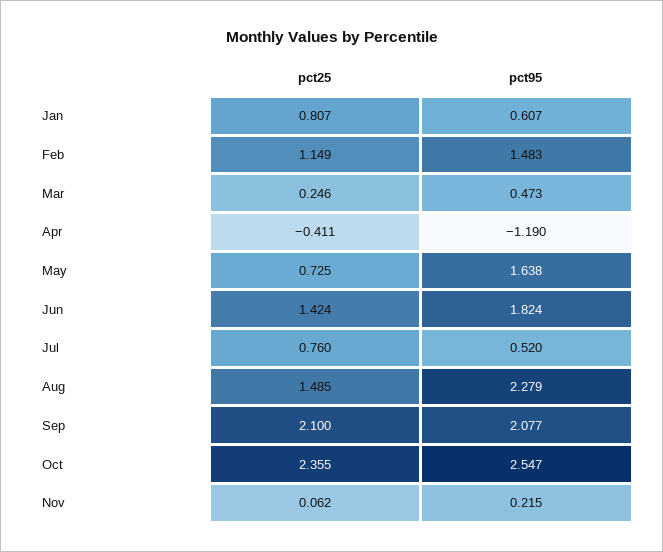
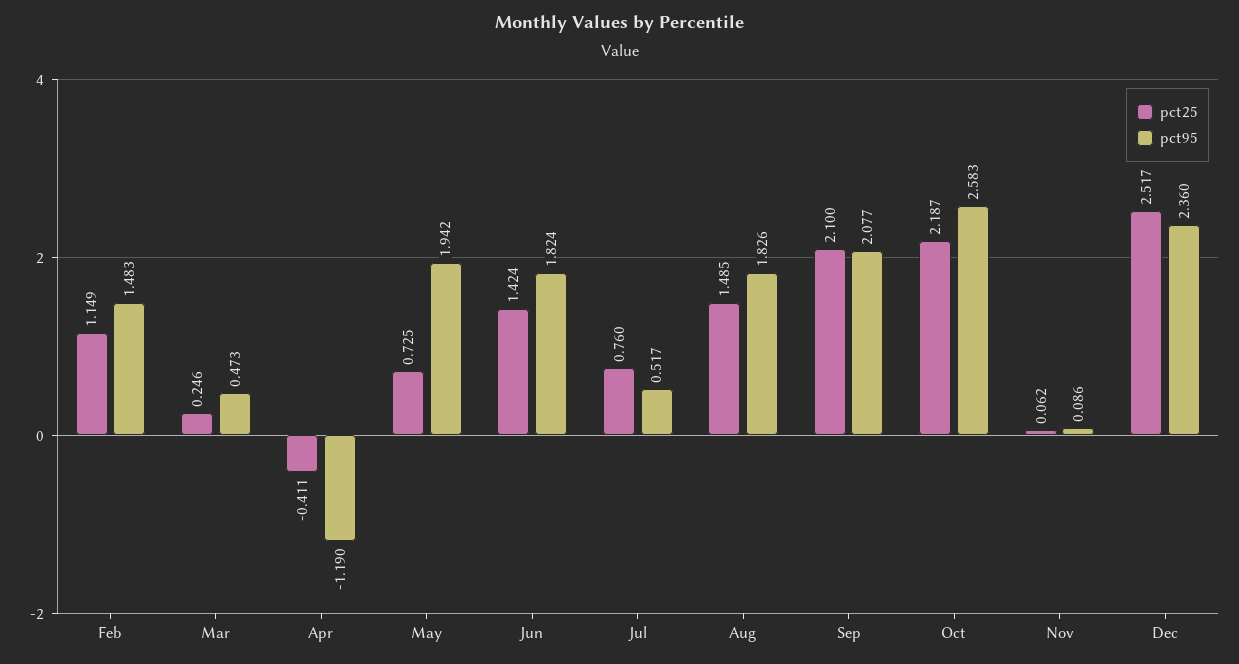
pct25, Jan: 0.807 -> none
pct95, Jan: 0.607 -> none
pct95, May: 1.638 -> 1.942
pct95, Jul: 0.52 -> 0.517
pct95, Aug: 2.279 -> 1.826
pct25, Oct: 2.355 -> 2.187
pct95, Oct: 2.547 -> 2.583
pct95, Nov: 0.215 -> 0.086
pct25, Dec: none -> 2.517
pct95, Dec: none -> 2.36

